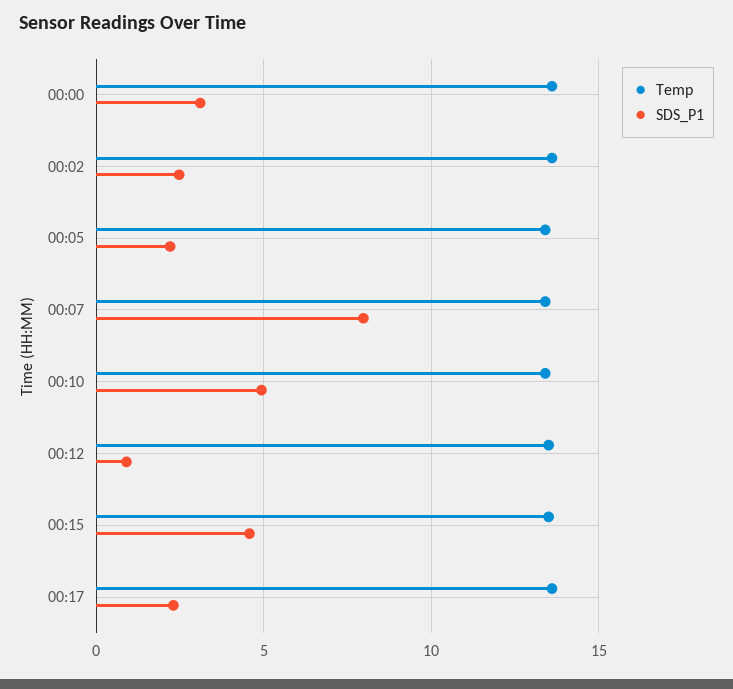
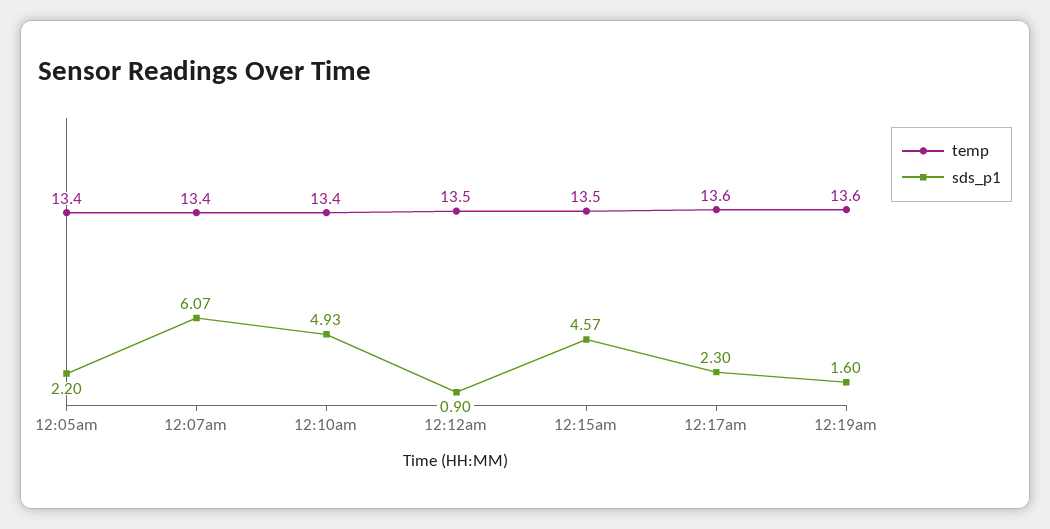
Temp, 00:00: 13.5 -> none
SDS_P1, 00:00: 3 -> none
Temp, 00:02: 13.5 -> none
SDS_P1, 00:02: 2.5 -> none
SDS_P1, 00:07: 8 -> 6.07
Temp, 12:19am: none -> 13.6
SDS_P1, 12:19am: none -> 1.6

